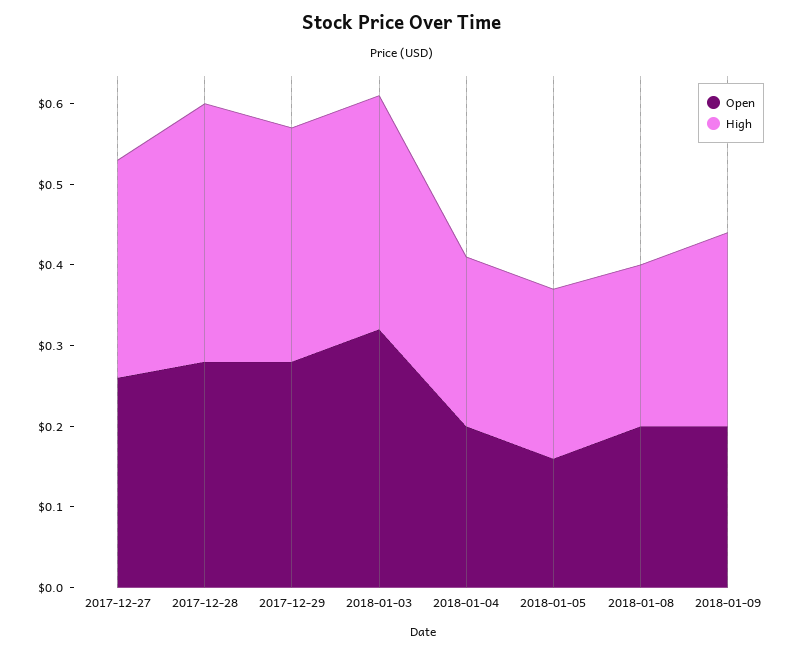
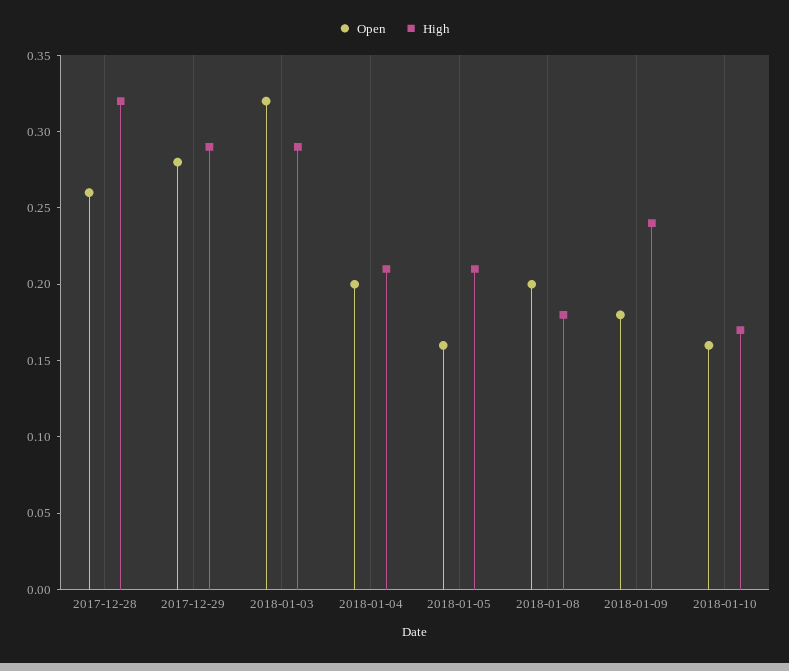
Open, 2017-12-27: 0.26 -> none
High, 2017-12-27: 0.27 -> none
Open, 2017-12-28: 0.28 -> 0.26
High, 2018-01-08: 0.2 -> 0.18
Open, 2018-01-09: 0.2 -> 0.18
Open, 2018-01-10: none -> 0.16
High, 2018-01-10: none -> 0.17

